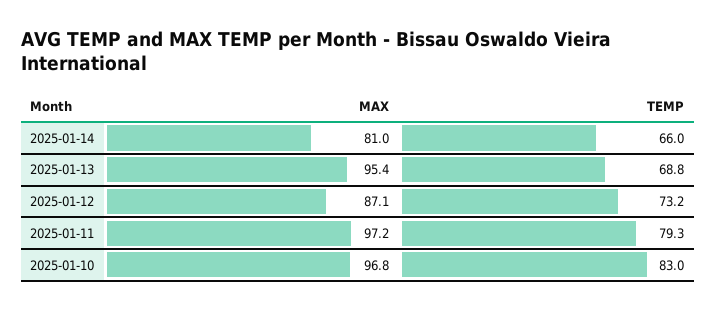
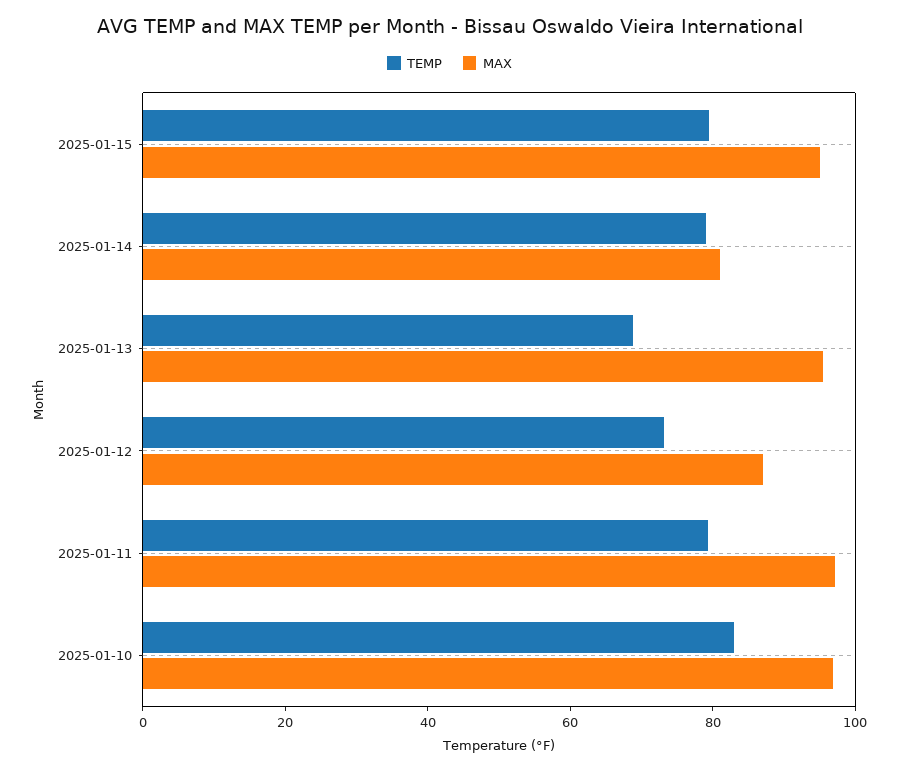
TEMP, 2025-01-14: 66 -> 80
TEMP, 2025-01-15: none -> 80
MAX, 2025-01-15: none -> 95

